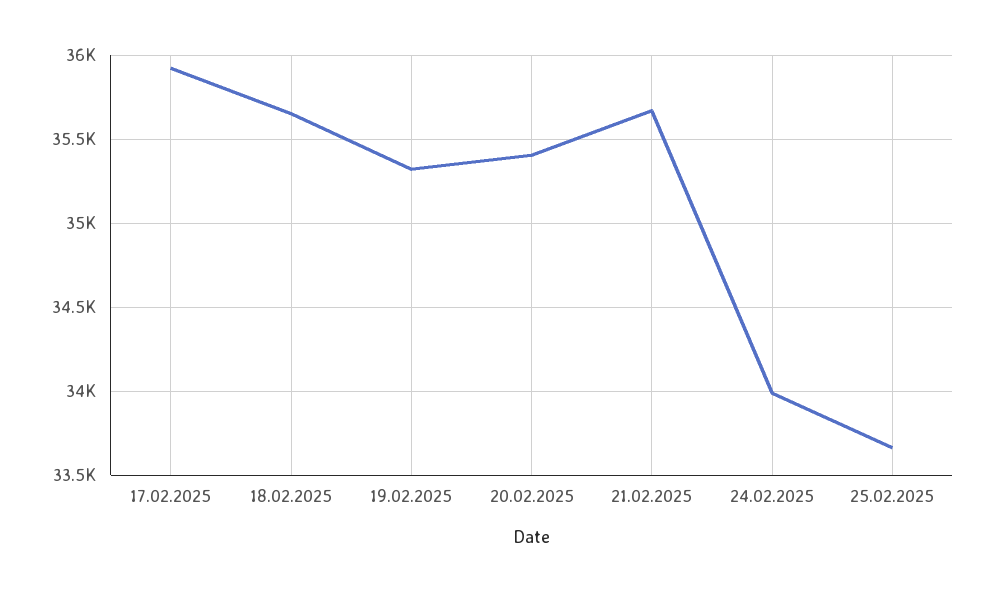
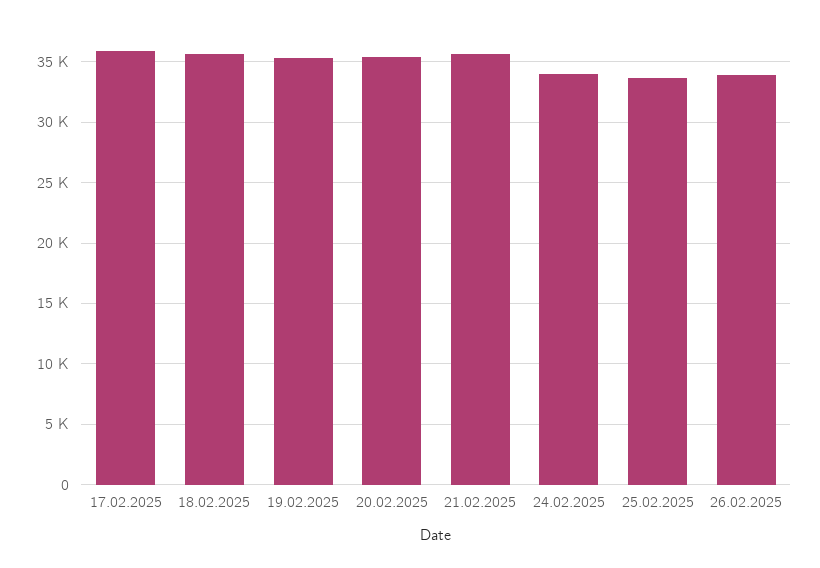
26.02.2025: none -> 34000

